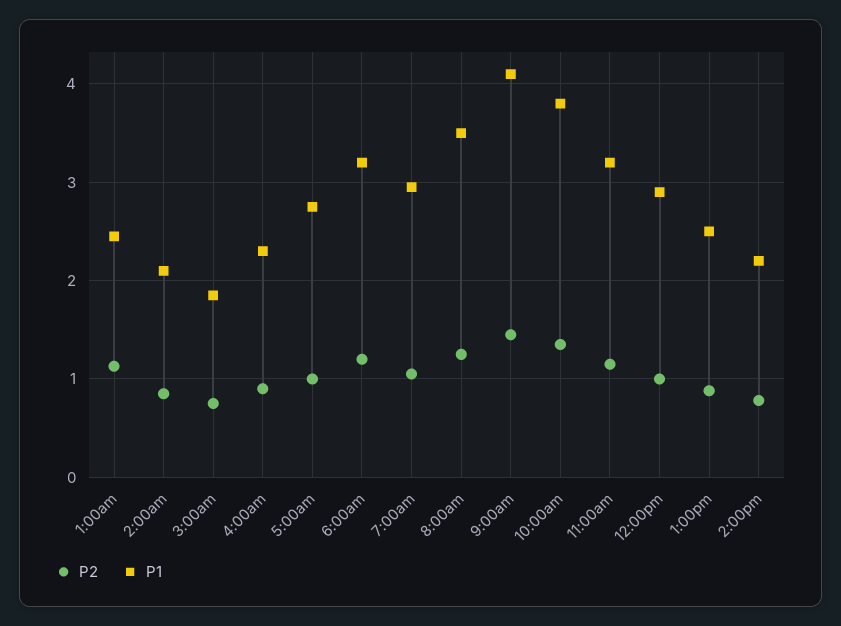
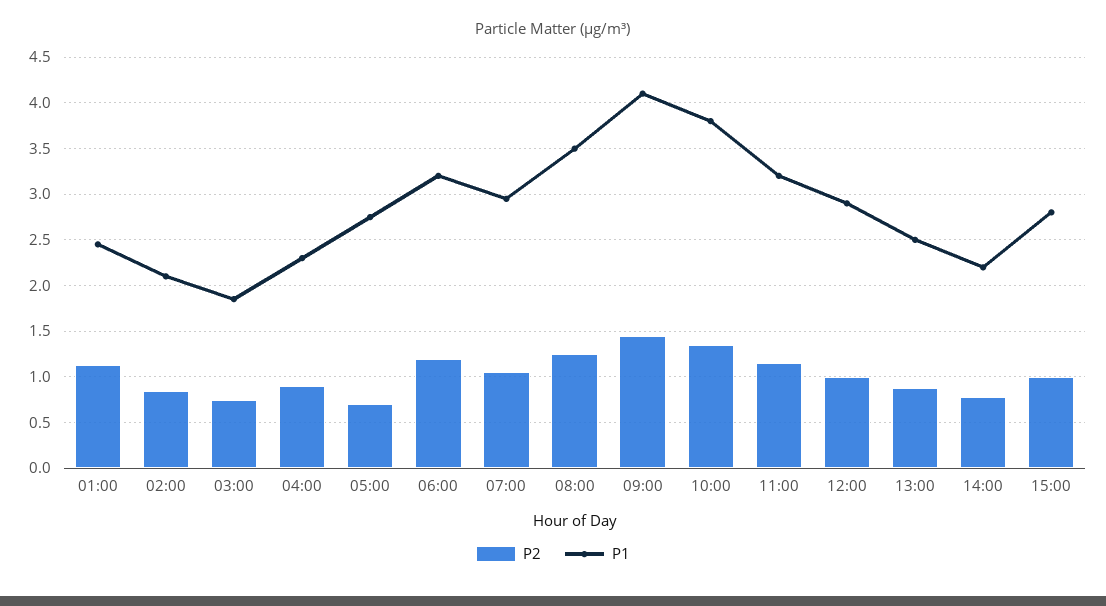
P2, 5:00am: 1 -> 0.7
P2, 15:00: none -> 1
P1, 15:00: none -> 2.8

